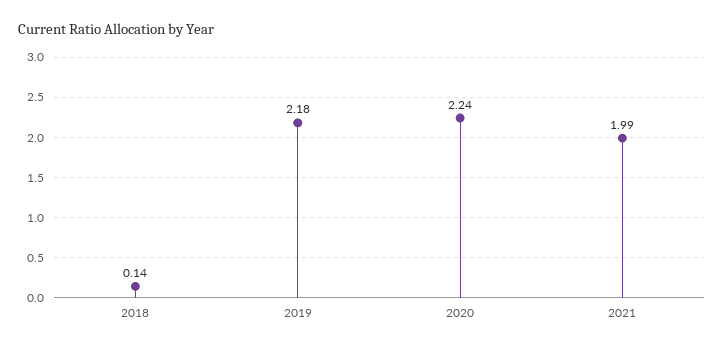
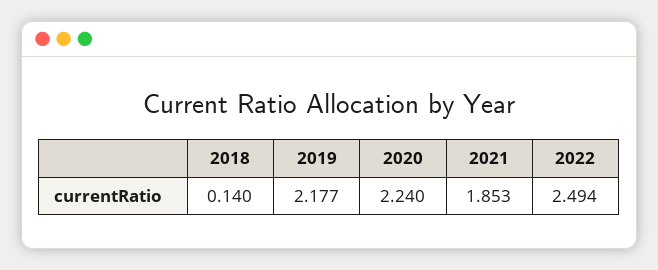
2021: 1.99 -> 1.853
2022: none -> 2.494

